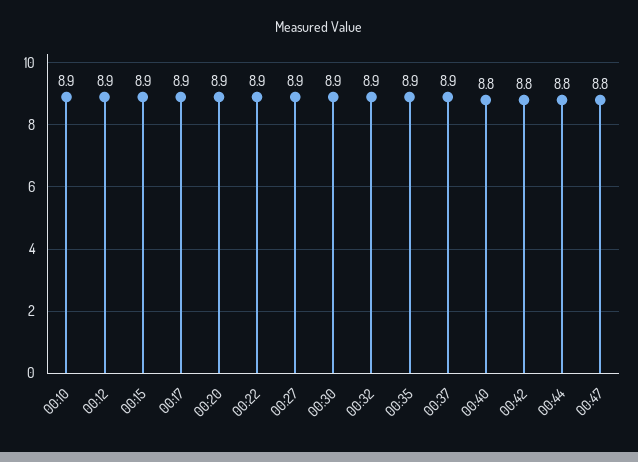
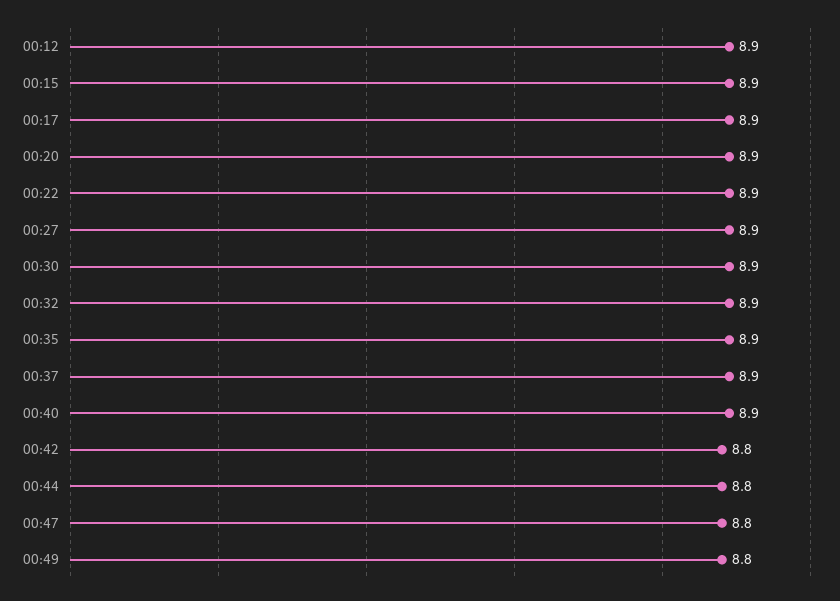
00:10: 8.9 -> none
00:40: 8.8 -> 8.9
00:49: none -> 8.8

